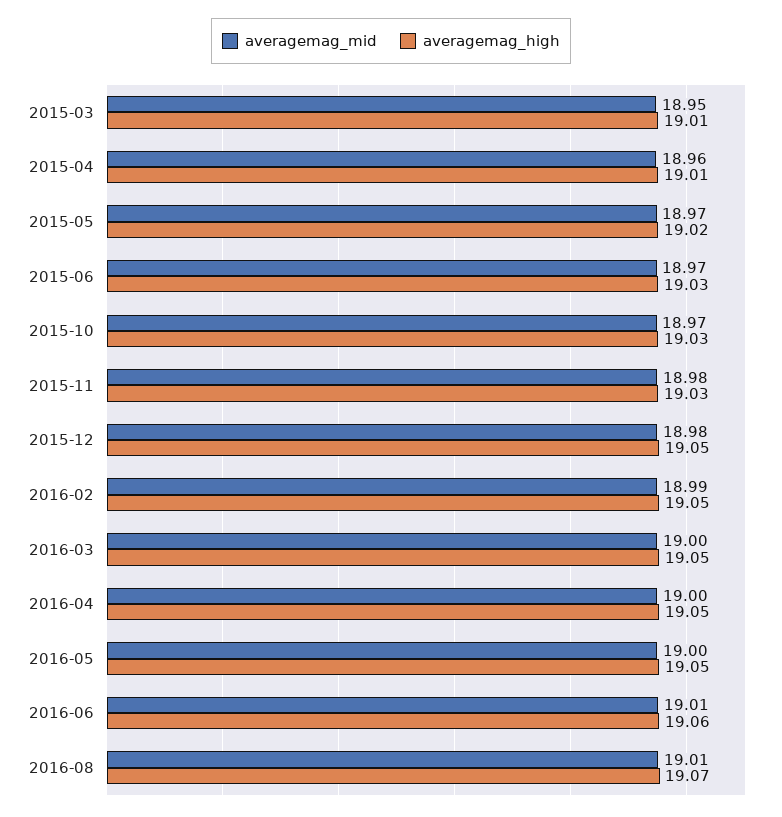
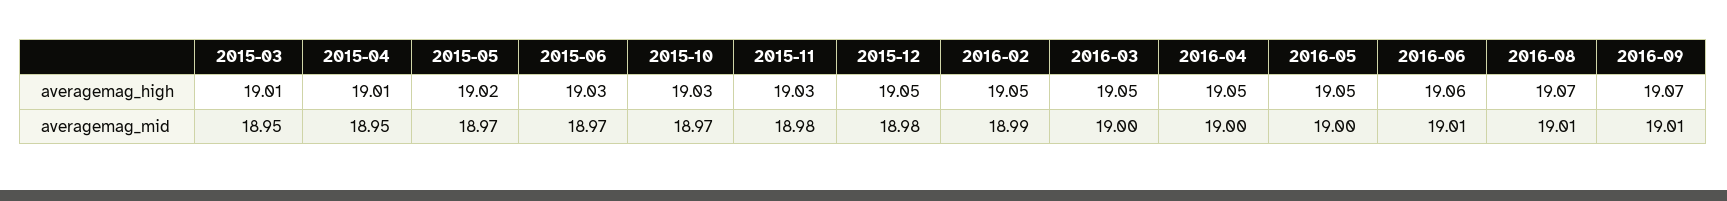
averagemag_mid, 2015-04: 18.96 -> 18.95
averagemag_high, 2016-09: none -> 19.07
averagemag_mid, 2016-09: none -> 19.01

